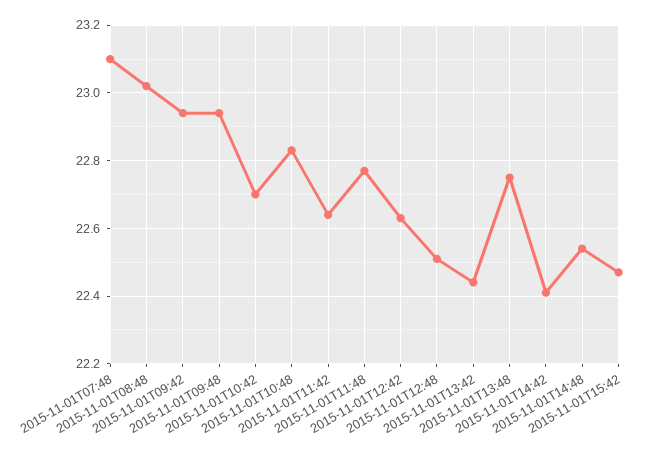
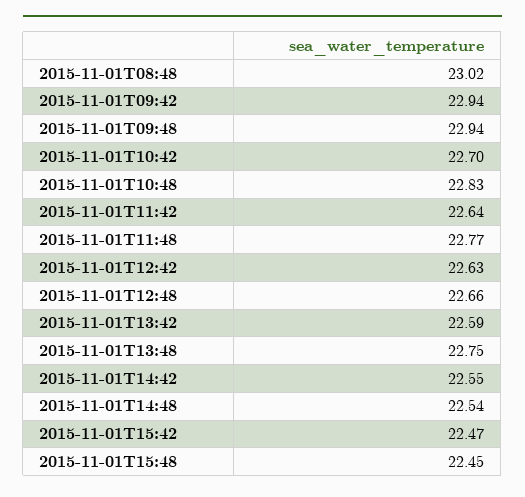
2015-11-01T07:48: 23.1 -> none
2015-11-01T12:48: 22.5 -> 22.66
2015-11-01T13:42: 22.45 -> 22.59
2015-11-01T14:42: 22.4 -> 22.55
2015-11-01T15:48: none -> 22.45

